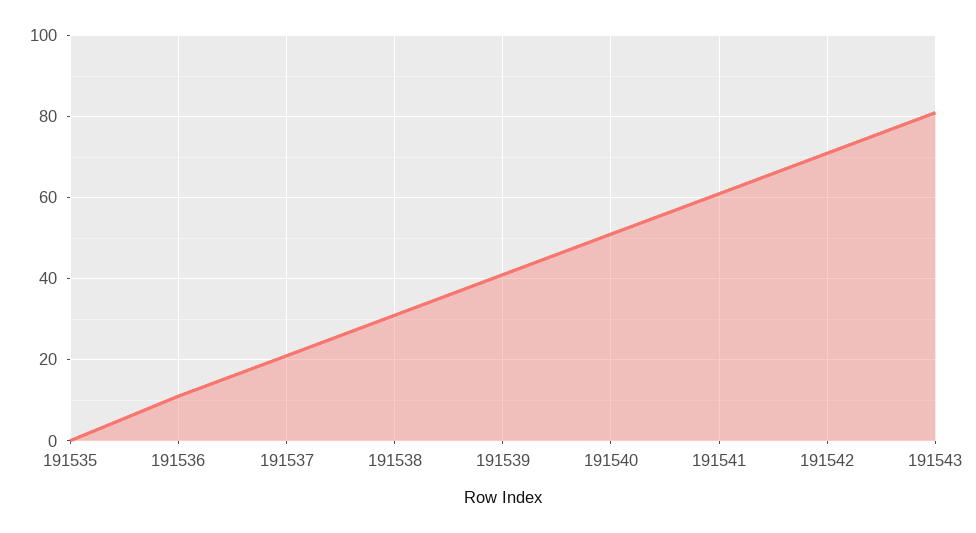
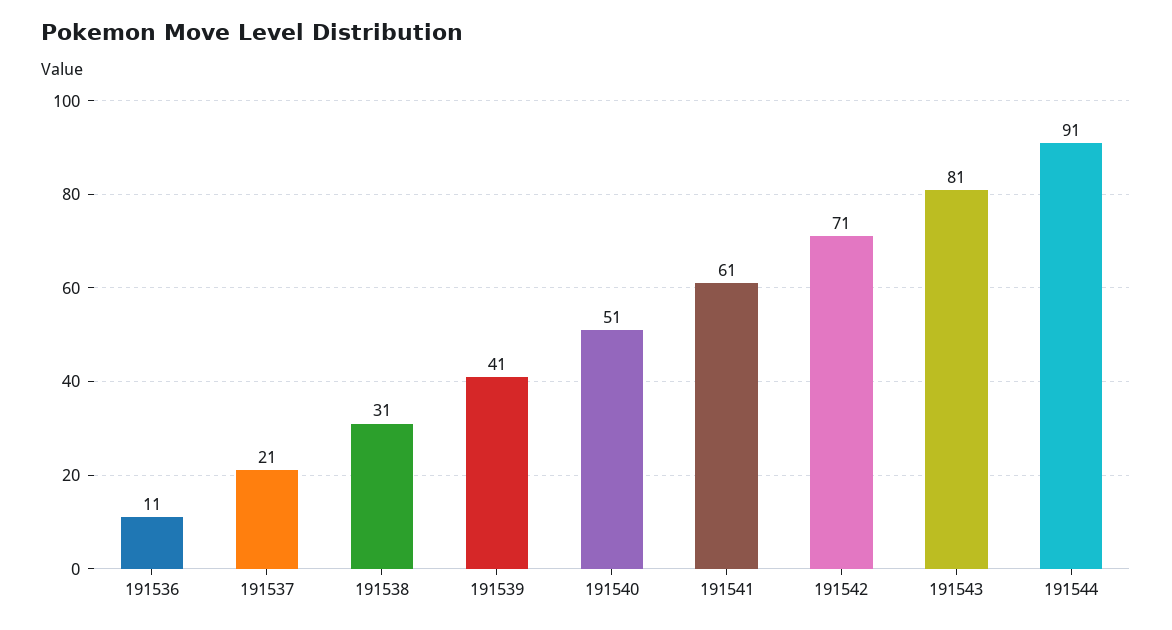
191535: 0 -> none
191544: none -> 91

